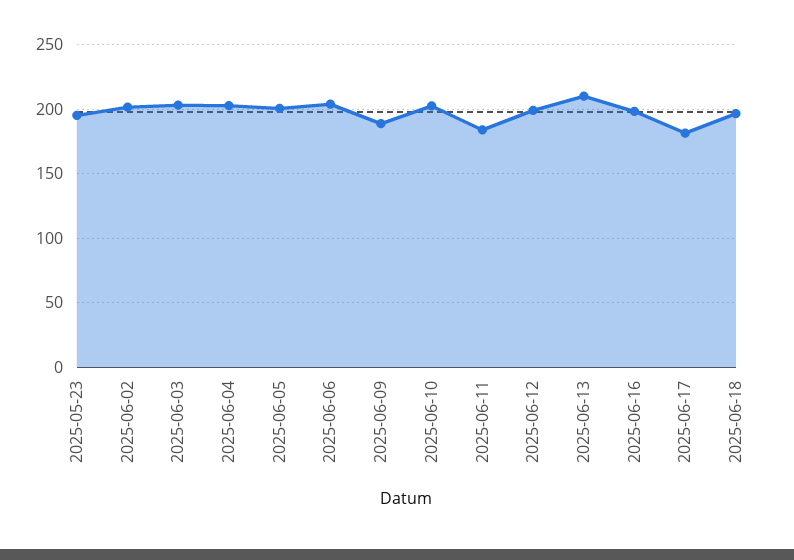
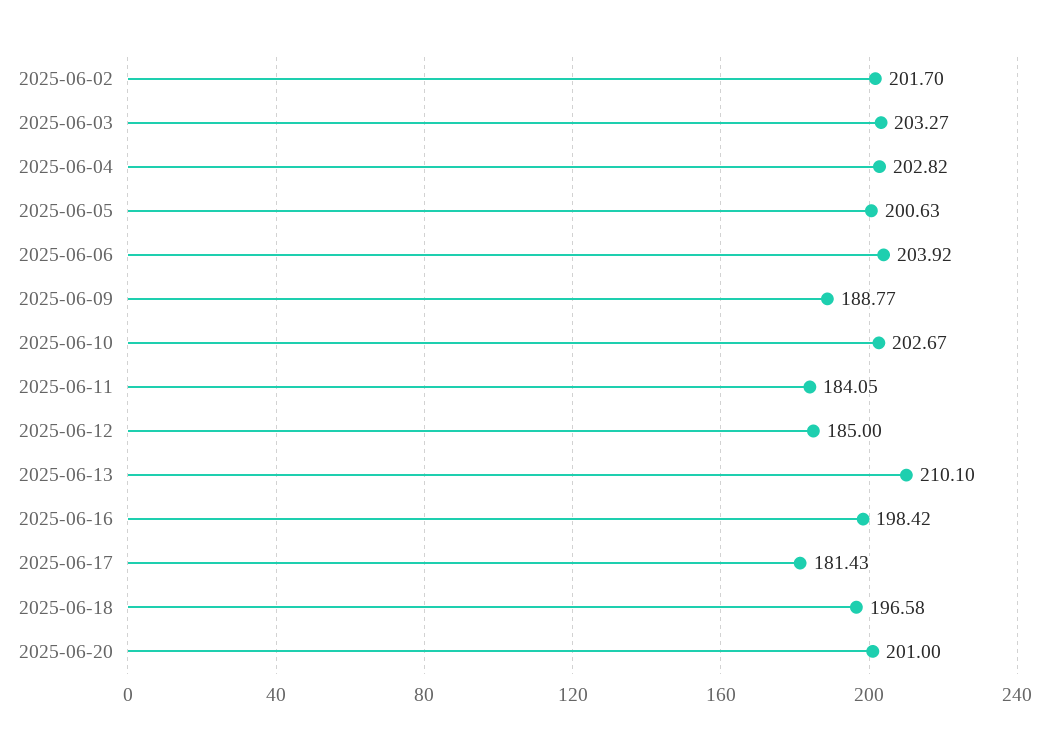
2025-05-23: 195 -> none
2025-06-12: 200 -> 185
2025-06-20: none -> 201

